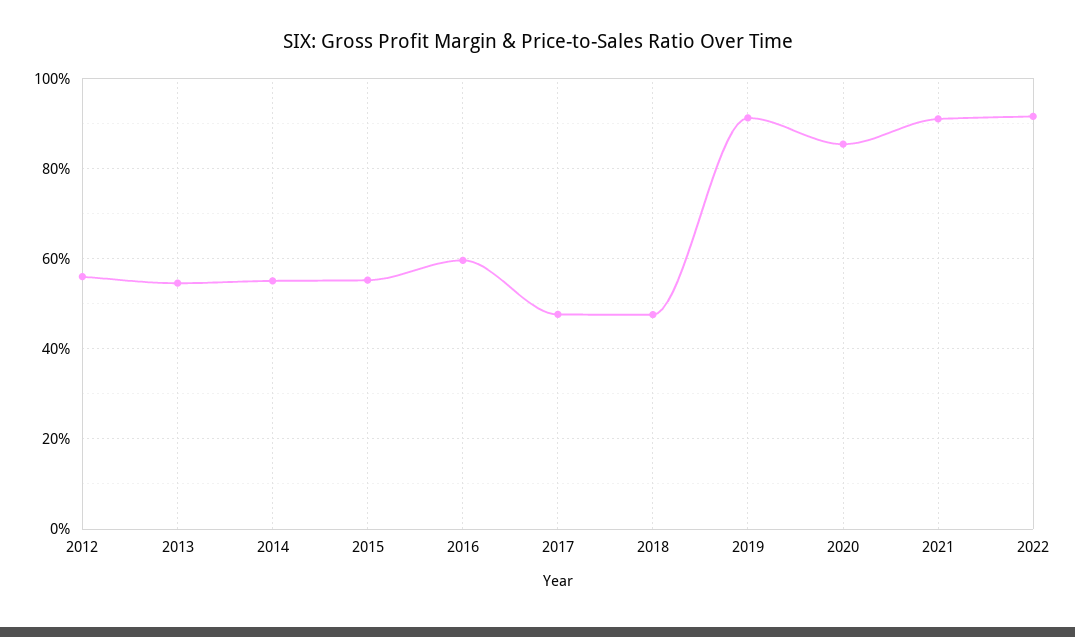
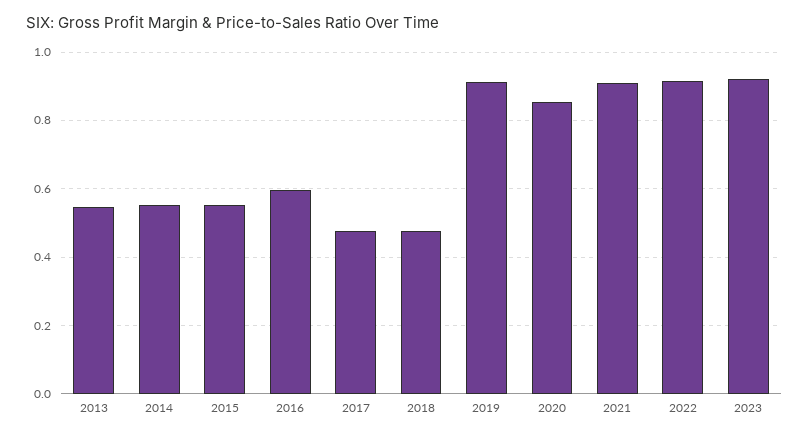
2012: 0.56 -> none
2023: none -> 0.92

